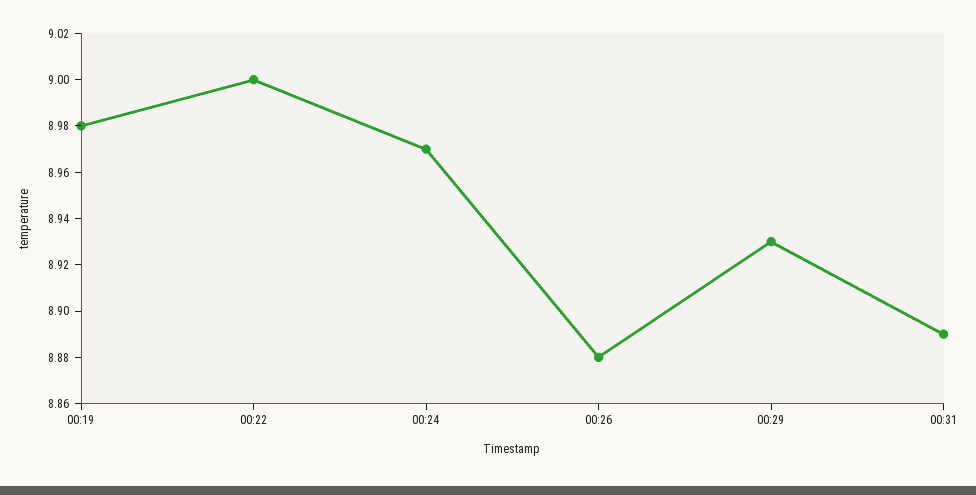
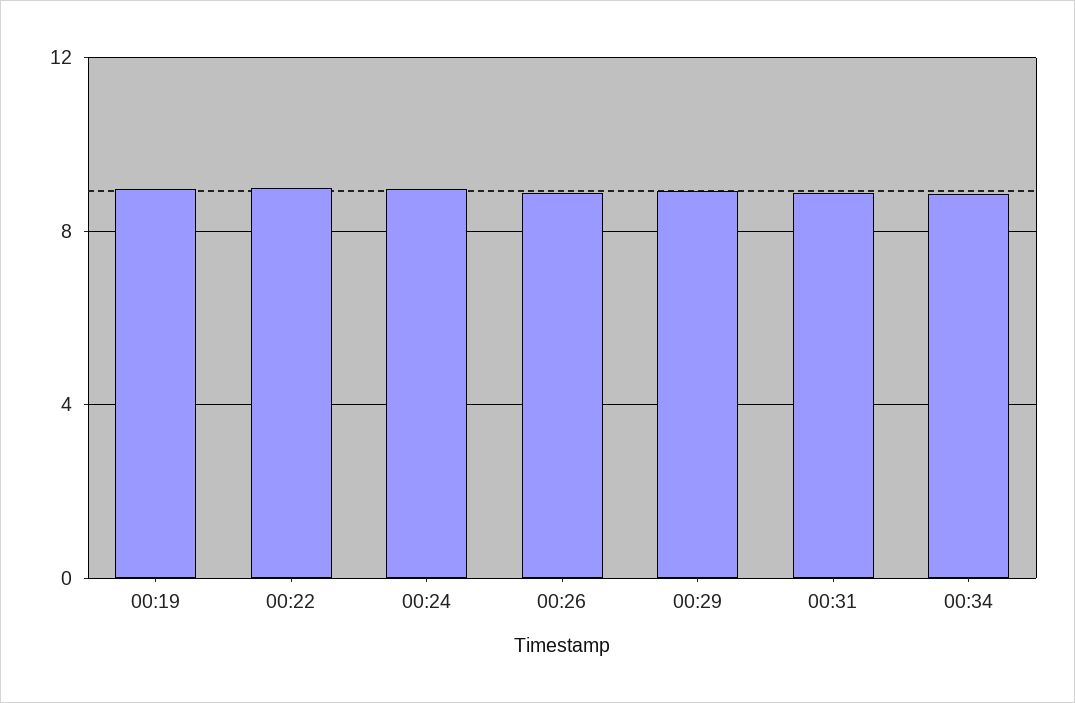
00:34: none -> 9

